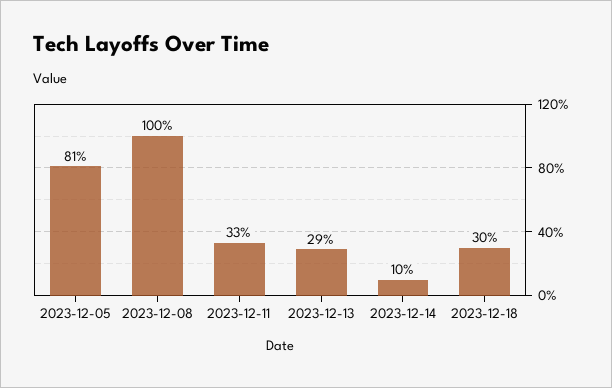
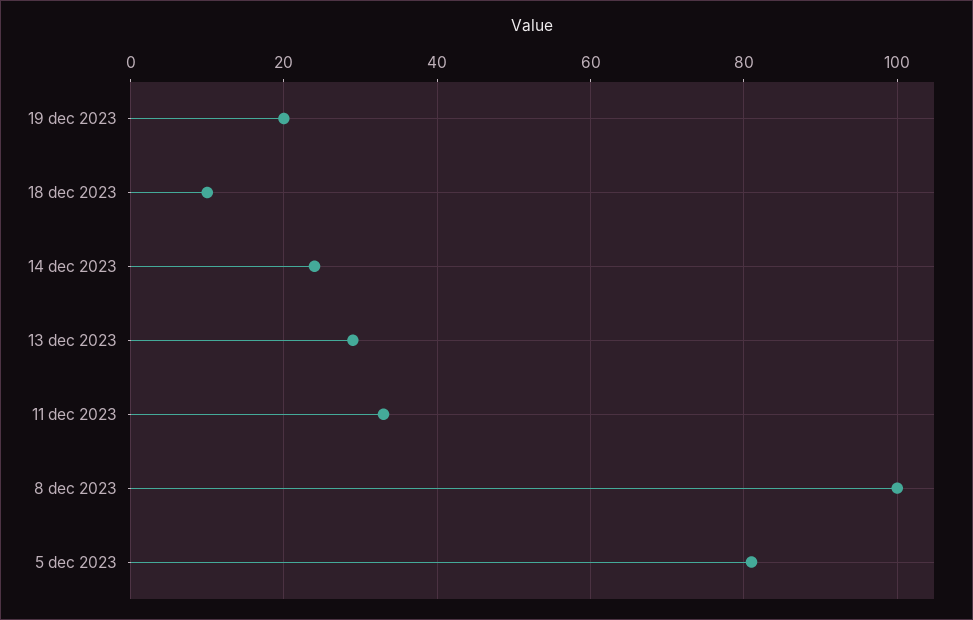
2023-12-14: 10 -> 25
2023-12-18: 30 -> 10
19 dec 2023: none -> 20

